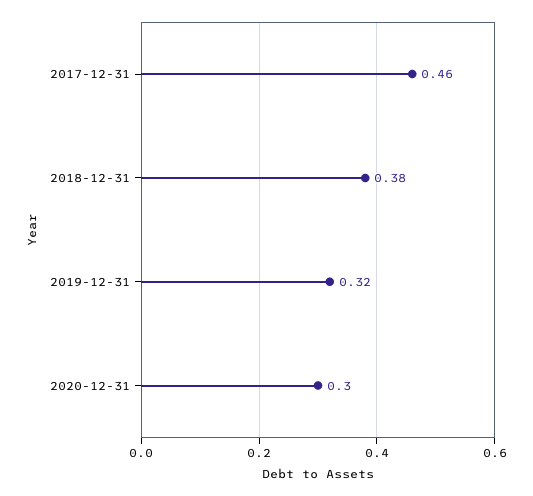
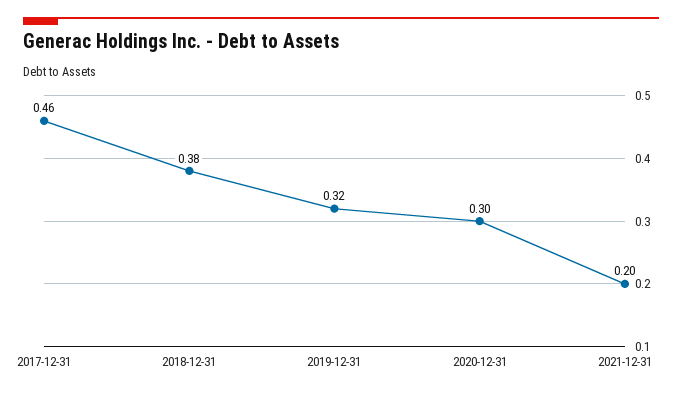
2021-12-31: none -> 0.2

